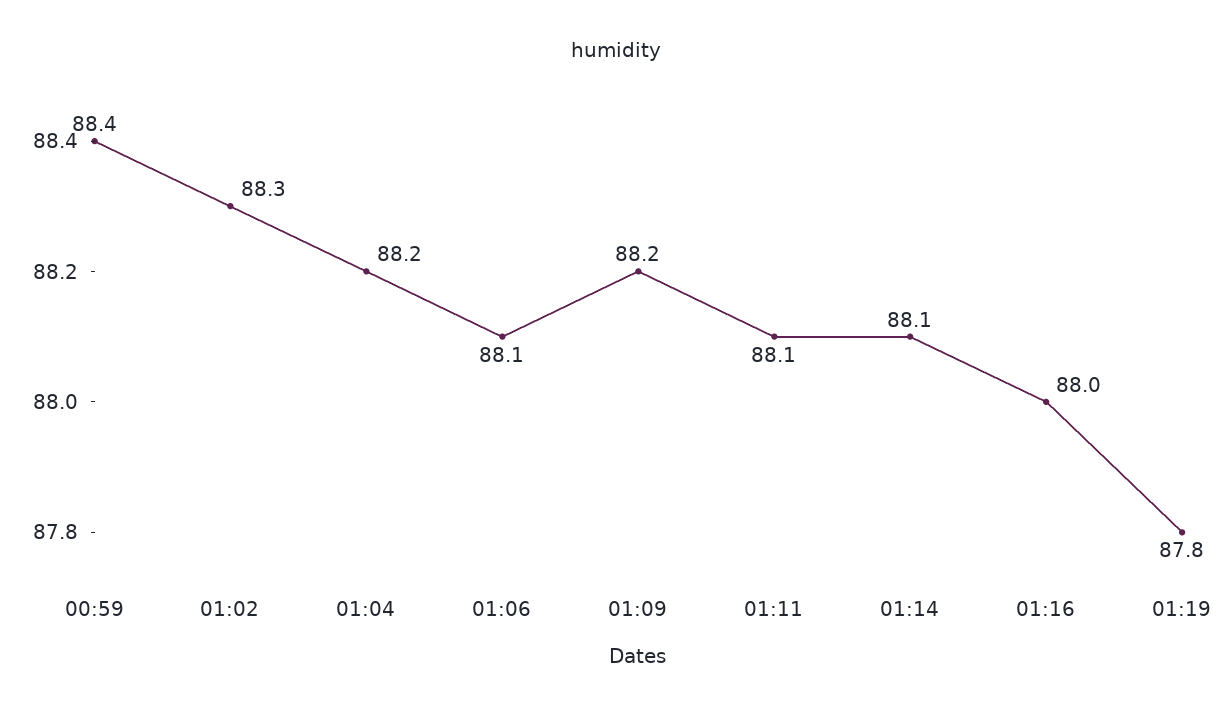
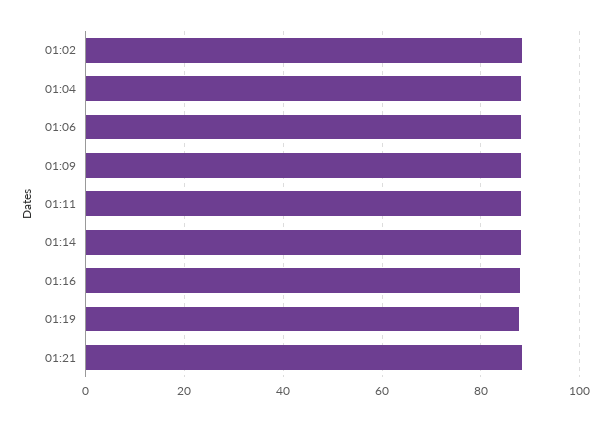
00:59: 88.4 -> none
01:21: none -> 88

